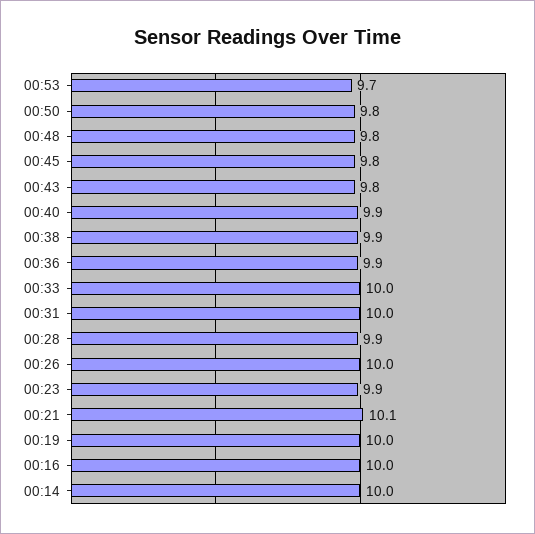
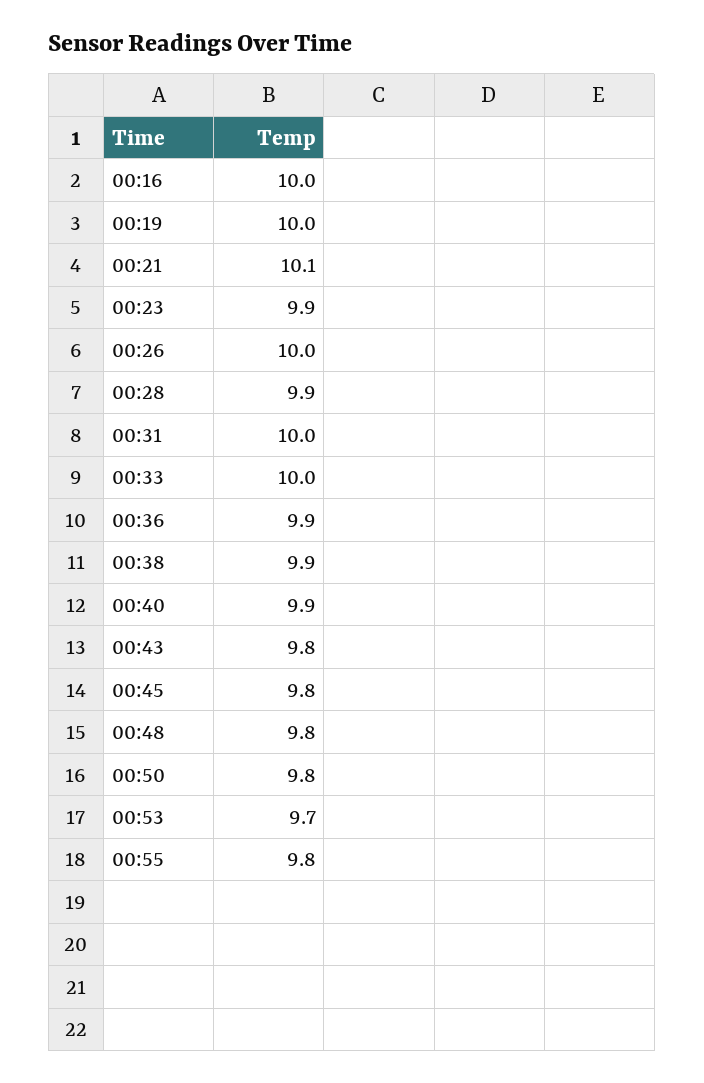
00:14: 10 -> none
00:55: none -> 9.8

